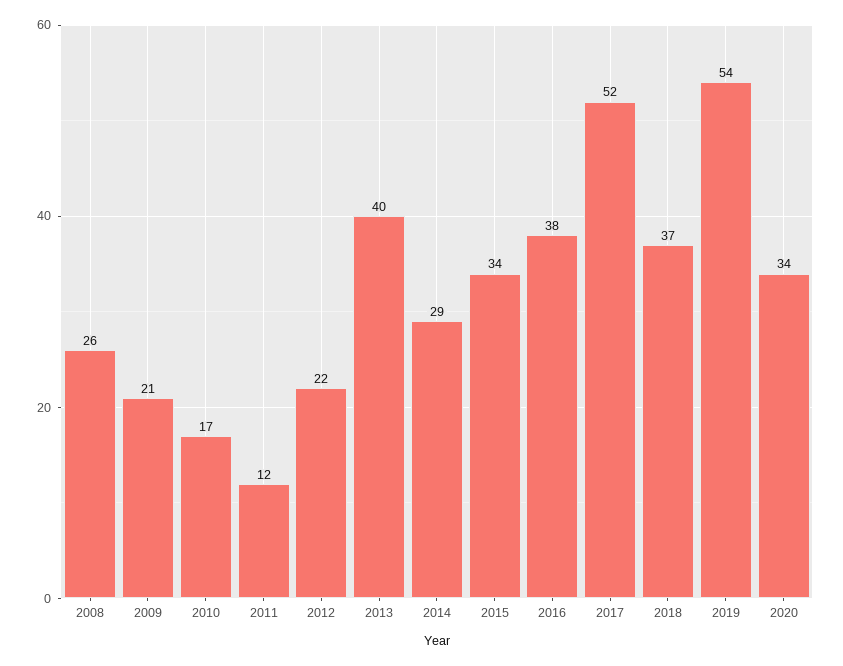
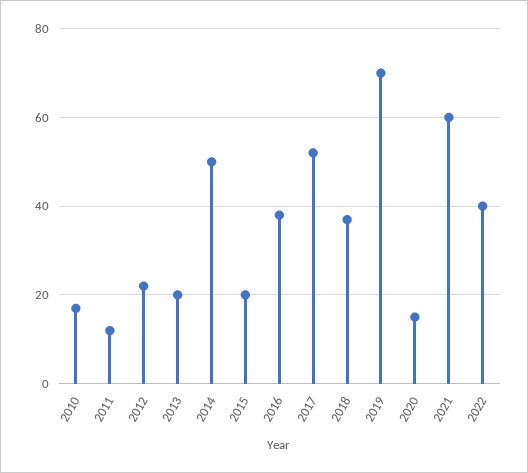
2008: 26 -> none
2009: 21 -> none
2013: 40 -> 20
2014: 29 -> 50
2015: 34 -> 20
2019: 54 -> 70
2020: 34 -> 15
2021: none -> 60
2022: none -> 40

